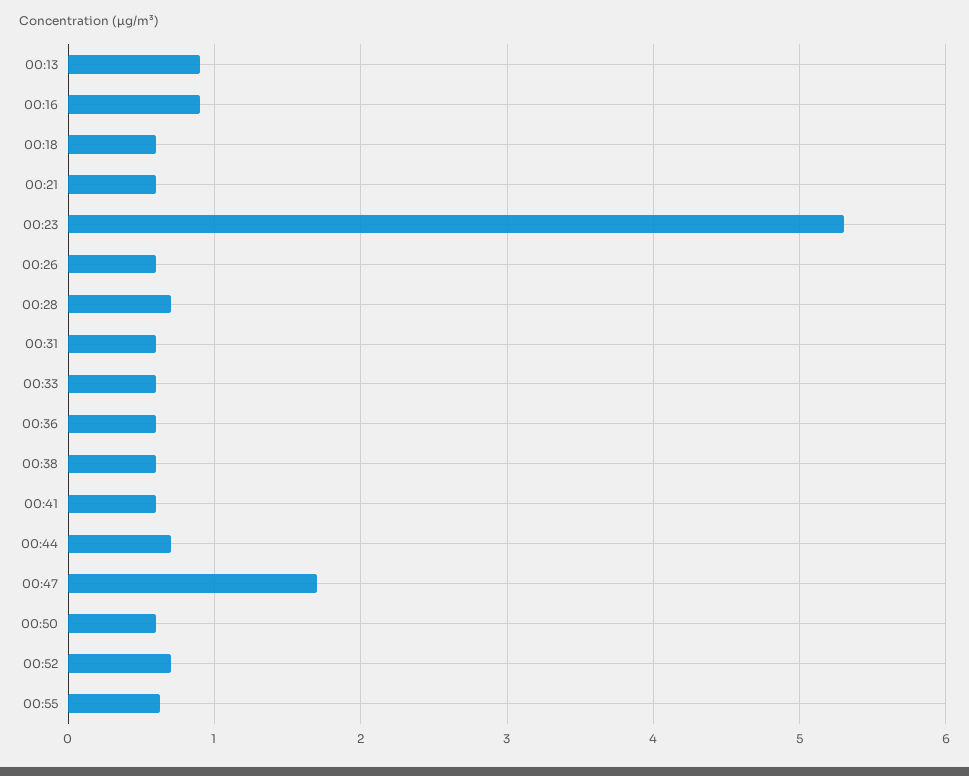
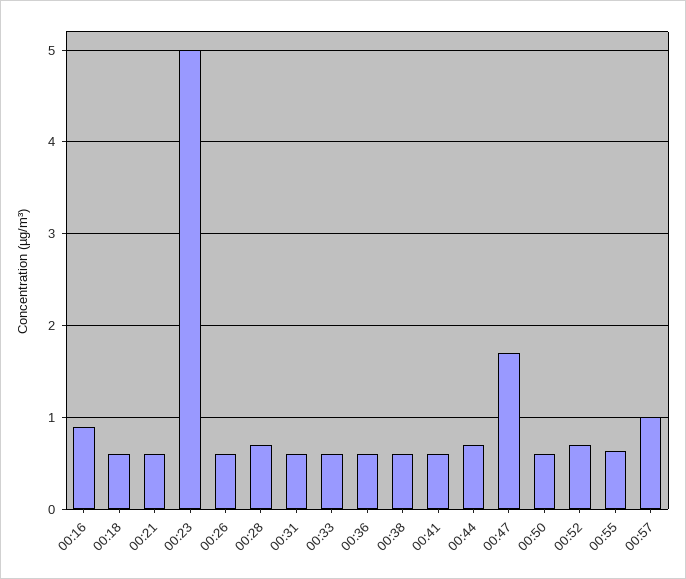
00:13: 0.9 -> none
00:23: 5.3 -> 5
00:57: none -> 1

